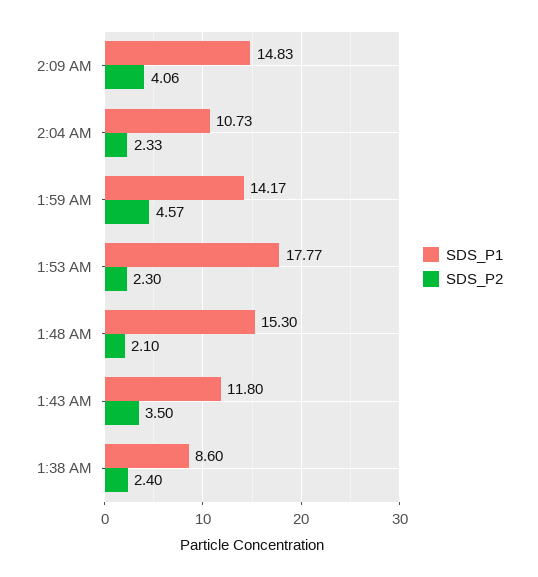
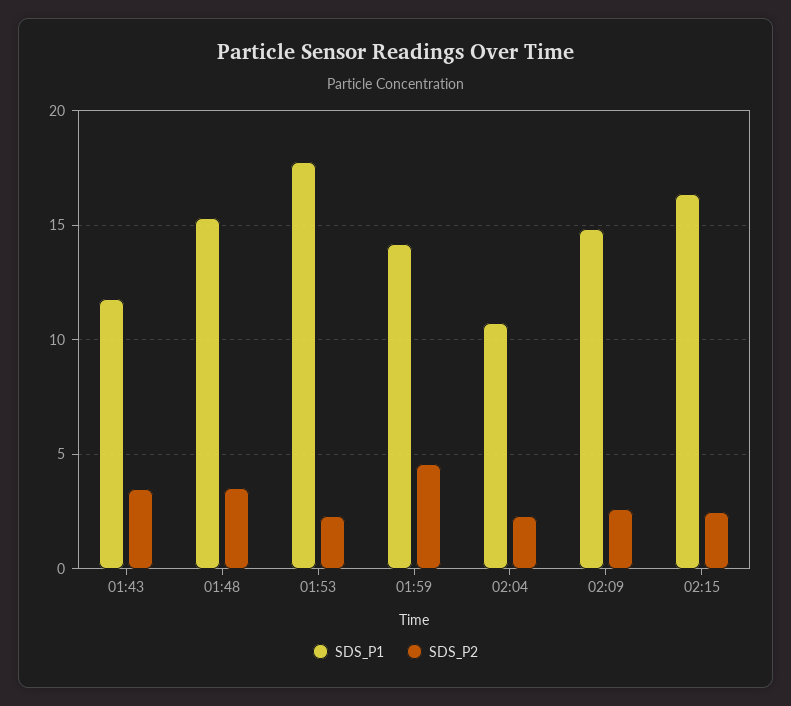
SDS_P2, 2:09 AM: 4.06 -> 2.5
SDS_P2, 1:48 AM: 2.1 -> 3.5
SDS_P1, 1:38 AM: 8.6 -> none
SDS_P2, 1:38 AM: 2.4 -> none
SDS_P1, 02:15: none -> 16.5
SDS_P2, 02:15: none -> 2.5

